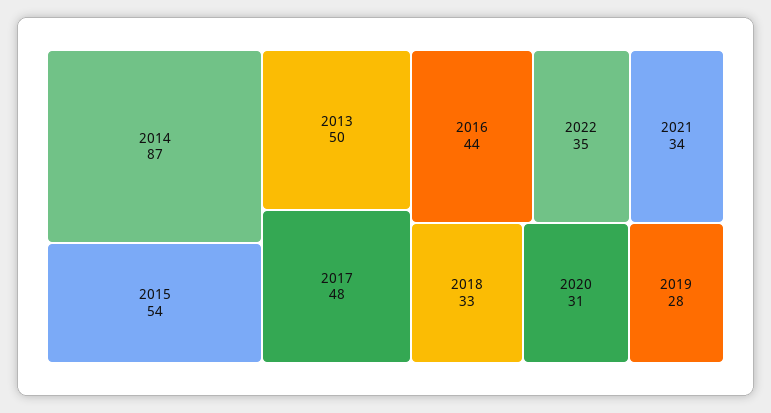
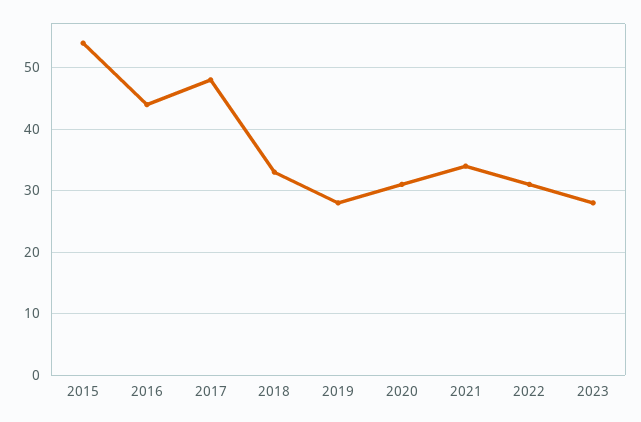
2014: 87 -> none
2013: 50 -> none
2022: 35 -> 31
2023: none -> 28

